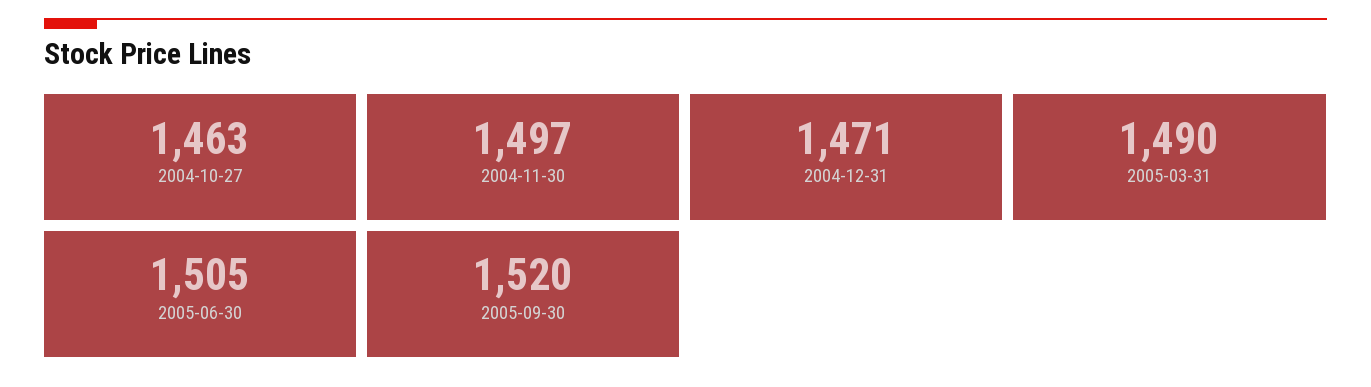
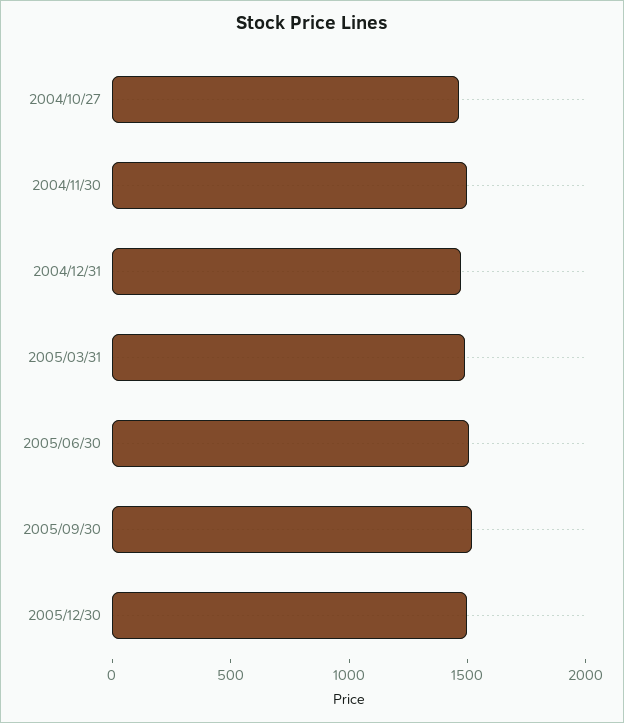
2005/12/30: none -> 1500

